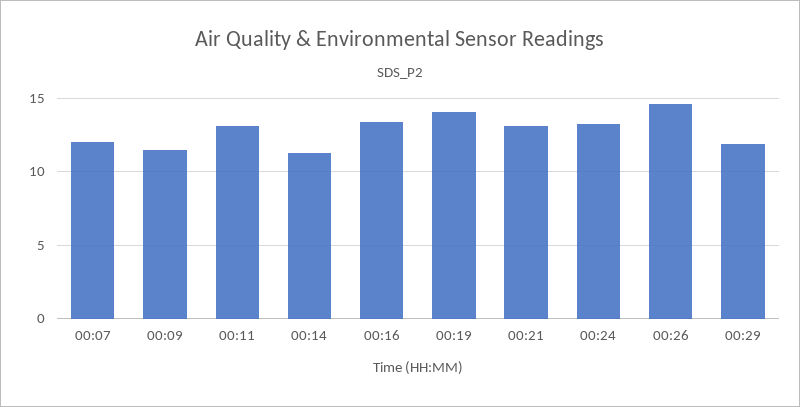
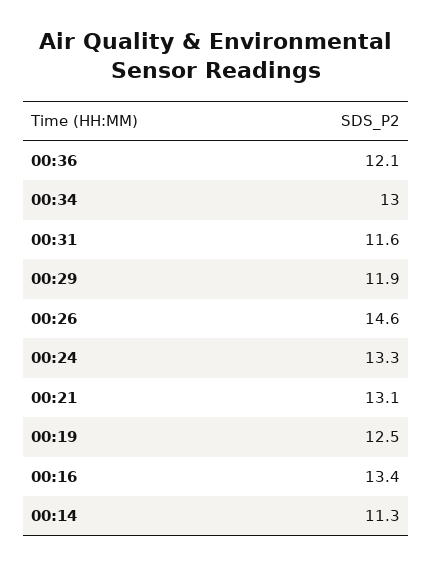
00:07: 12 -> none
00:09: 11.5 -> none
00:11: 13 -> none
00:19: 14 -> 12.5
00:36: none -> 12.1
00:34: none -> 13
00:31: none -> 11.6

